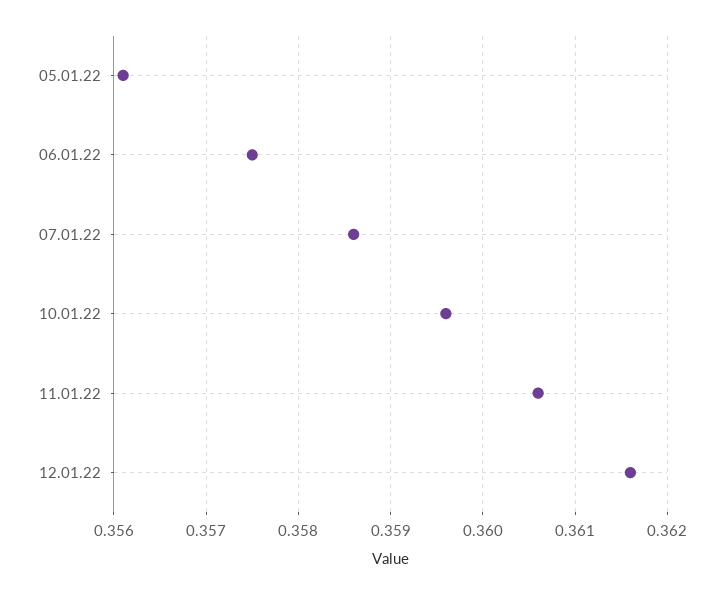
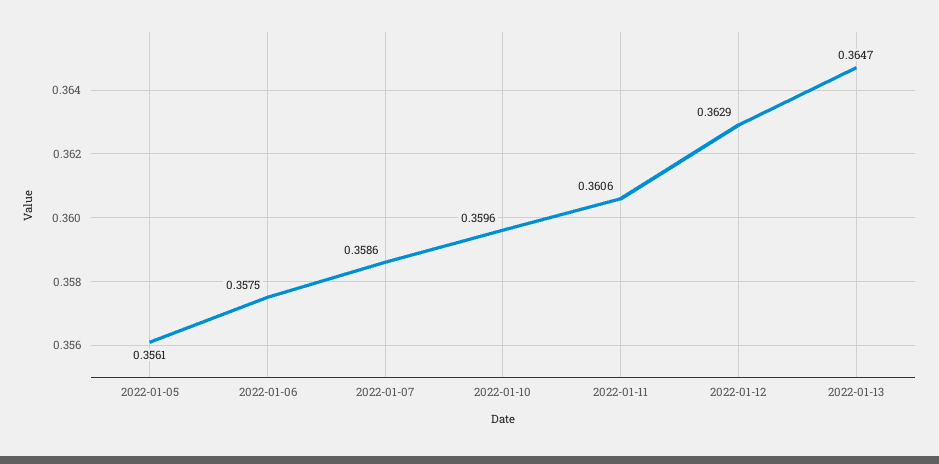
12.01.22: 0.3616 -> 0.3629
2022-01-13: none -> 0.3647

